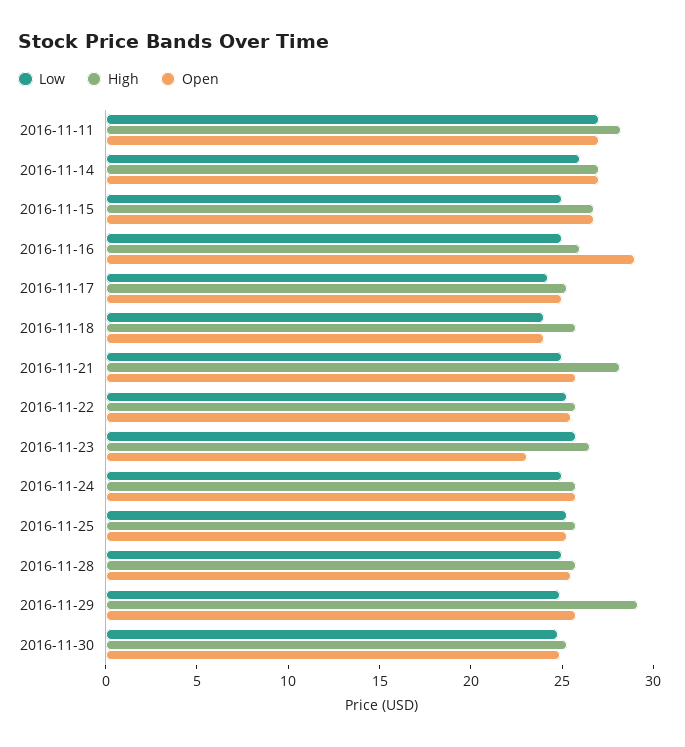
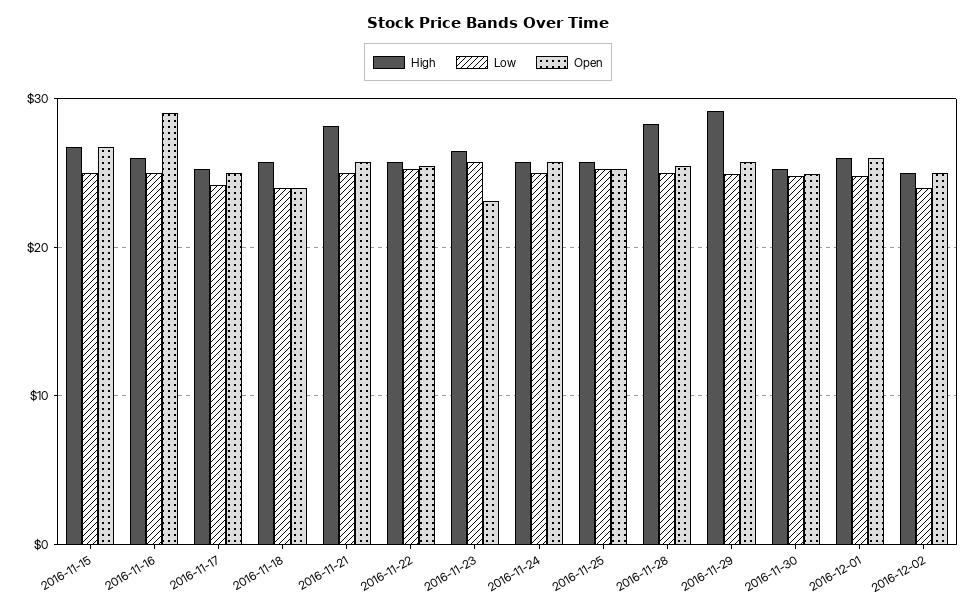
Low, 2016-11-11: 27 -> none
High, 2016-11-11: 28 -> none
Open, 2016-11-11: 27 -> none
Low, 2016-11-14: 26 -> none
High, 2016-11-14: 27 -> none
Open, 2016-11-14: 27 -> none
High, 2016-11-28: 26 -> 28
High, 2016-12-01: none -> 26
Low, 2016-12-01: none -> 25
Open, 2016-12-01: none -> 26
High, 2016-12-02: none -> 25
Low, 2016-12-02: none -> 24
Open, 2016-12-02: none -> 25

